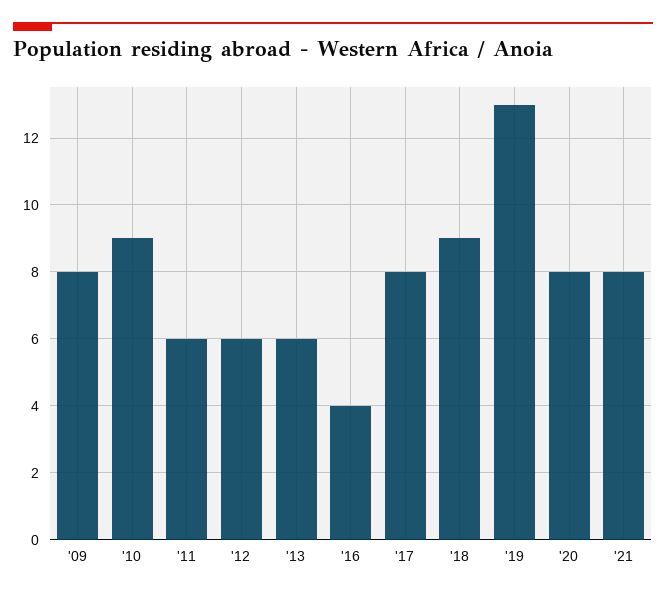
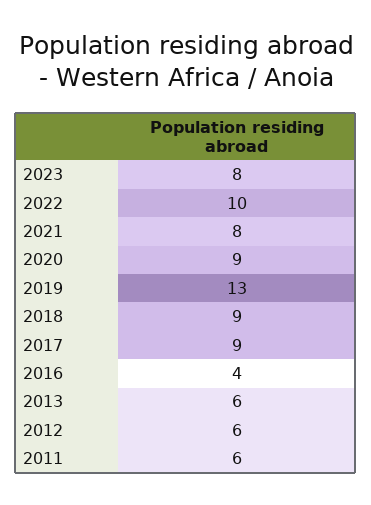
'09: 8 -> none
'10: 9 -> none
'17: 8 -> 9
'20: 8 -> 9
2023: none -> 8
2022: none -> 10

